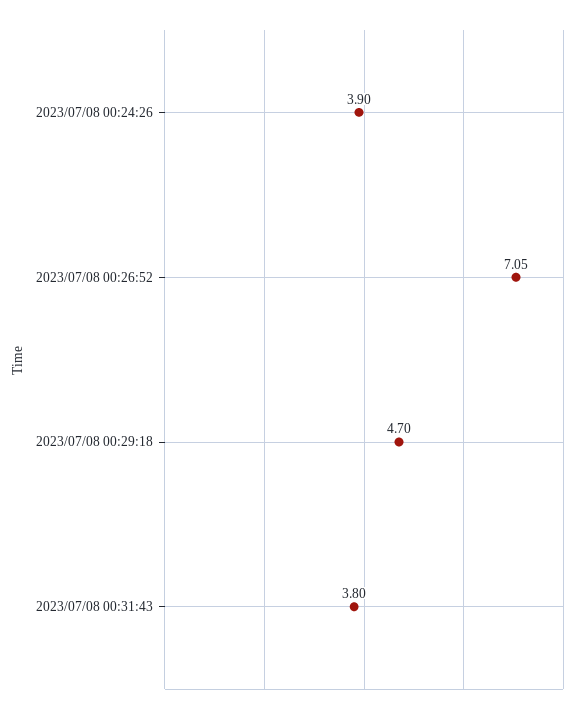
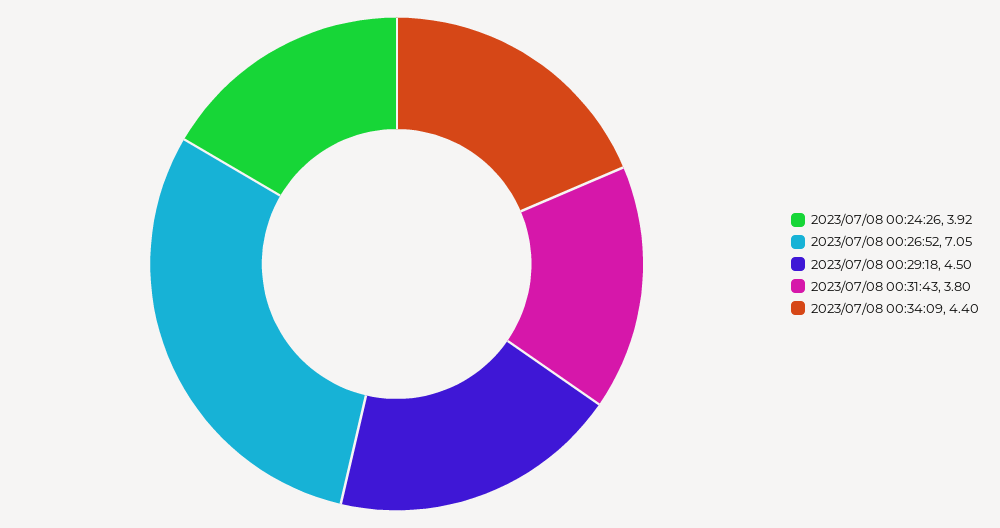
2023/07/08 00:24:26: 3.9 -> 3.92
2023/07/08 00:29:18: 4.7 -> 4.5
2023/07/08 00:34:09: none -> 4.4

